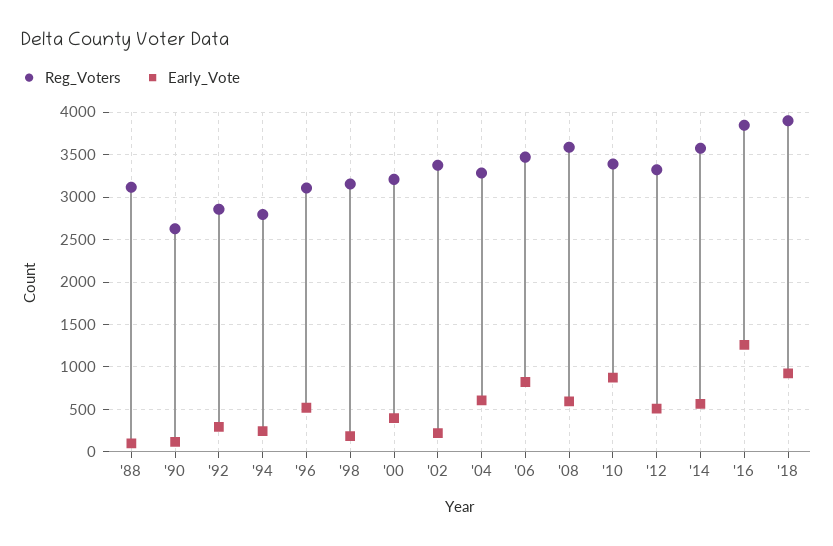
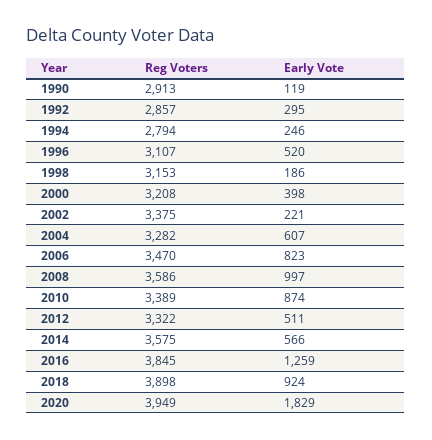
Reg_Voters, '88: 3100 -> none
Early_Vote, '88: 100 -> none
Reg_Voters, '90: 2600 -> 2913
Early_Vote, '08: 600 -> 997
Reg_Voters, 2020: none -> 3949
Early_Vote, 2020: none -> 1829

